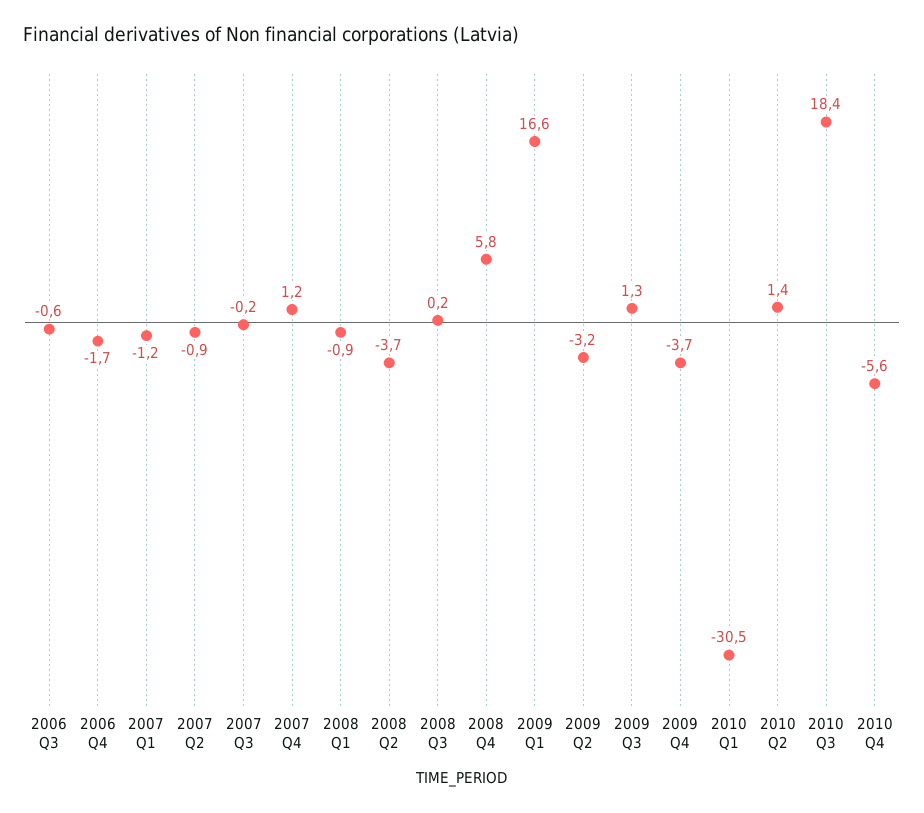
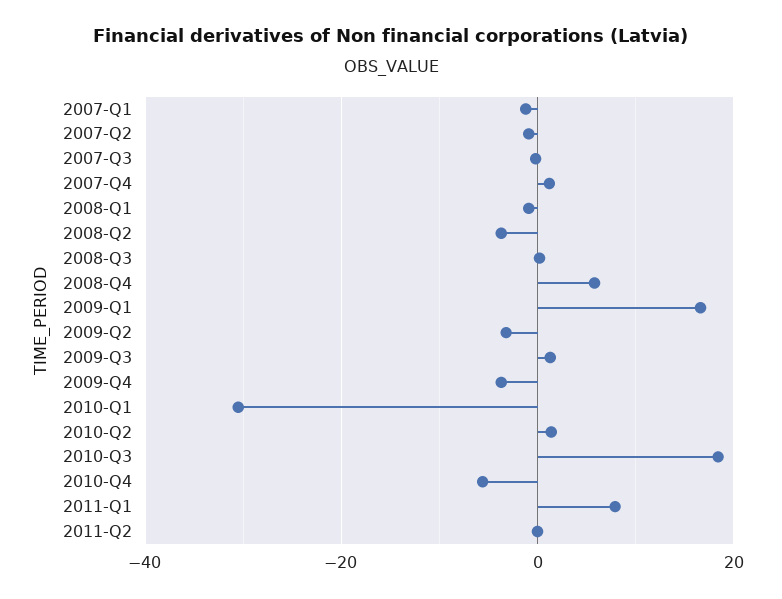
2006 Q3: -0.6 -> none
2006 Q4: -1.7 -> none
2011-Q1: none -> 8
2011-Q2: none -> 0

